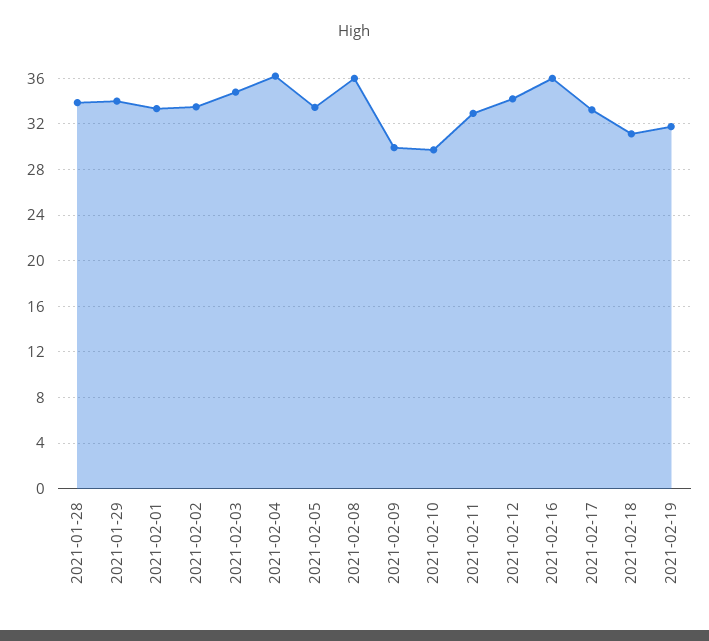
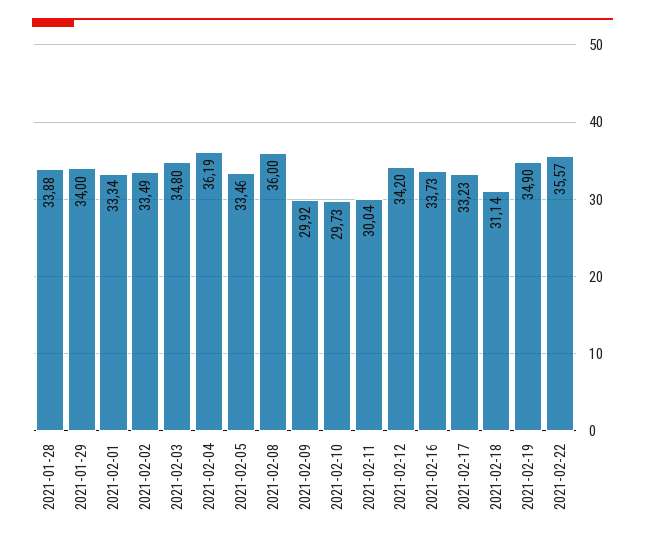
2021-02-11: 33 -> 30.04
2021-02-16: 36 -> 33.73
2021-02-19: 32 -> 34.9
2021-02-22: none -> 35.57

